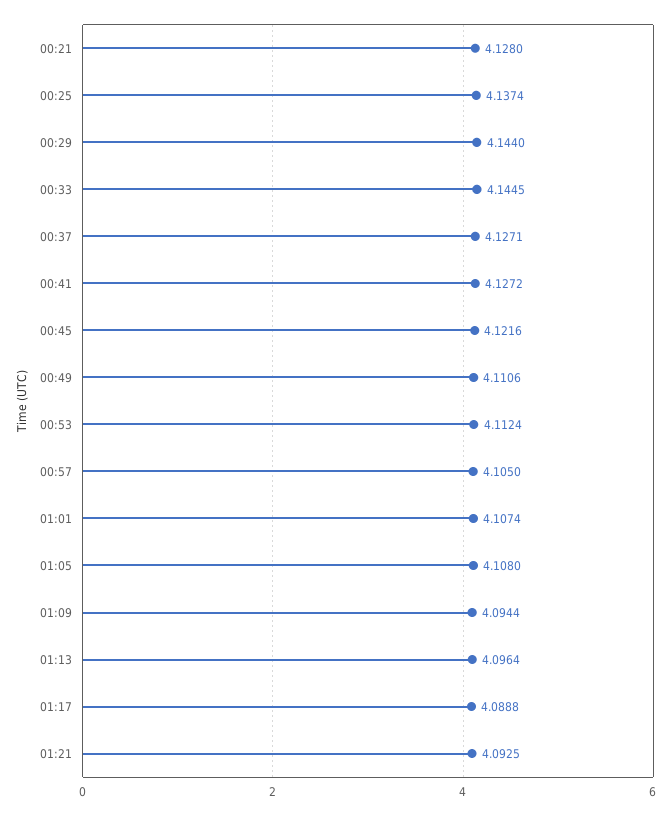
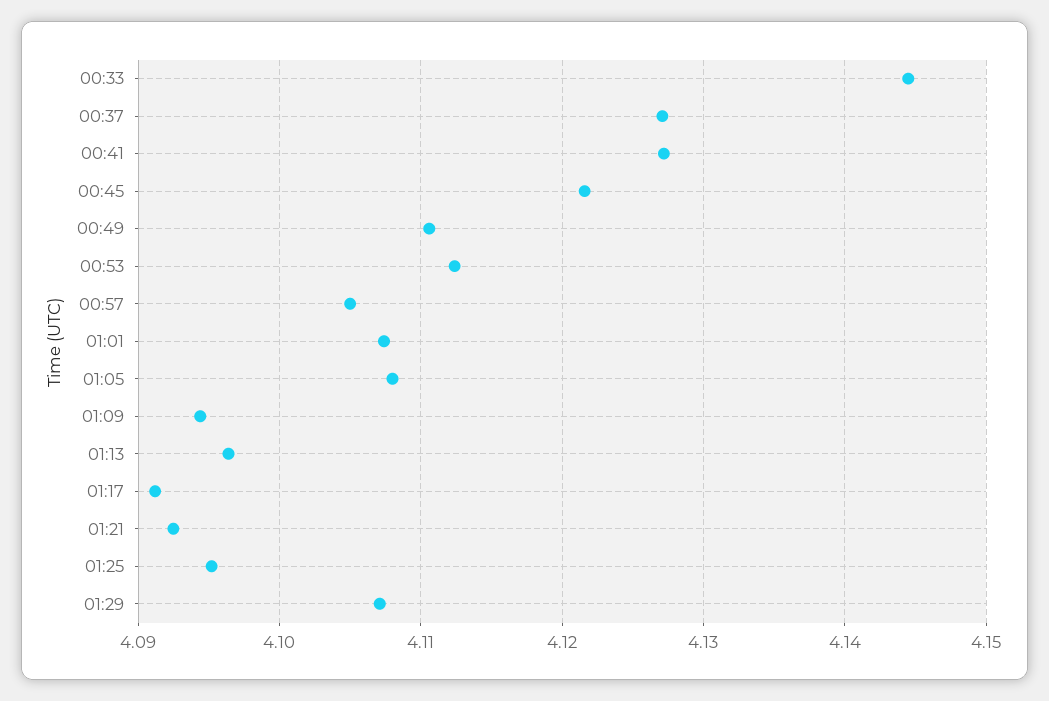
00:21: 4.128 -> none
00:25: 4.1374 -> none
00:29: 4.144 -> none
01:17: 4.0888 -> 4.091
01:25: none -> 4.095
01:29: none -> 4.107

